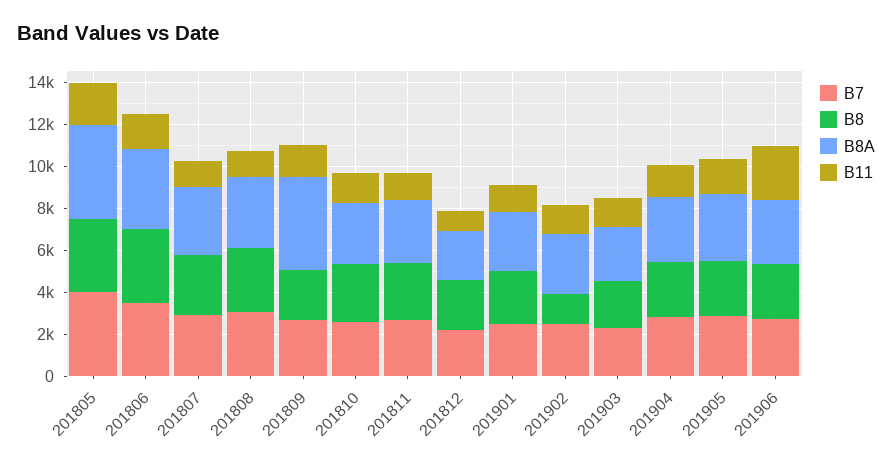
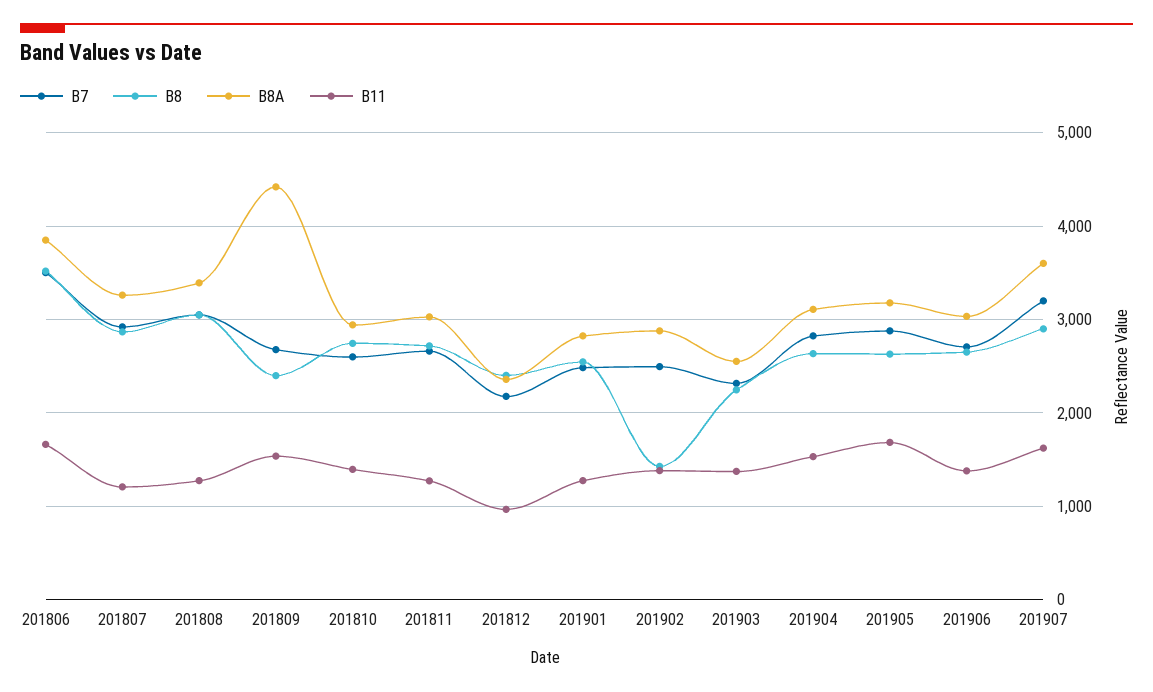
B7, 201805: 4000 -> none
B8, 201805: 3500 -> none
B8A, 201805: 4500 -> none
B11, 201805: 2000 -> none
B11, 201906: 2500 -> 1400
B7, 201907: none -> 3200
B8, 201907: none -> 2900
B8A, 201907: none -> 3600
B11, 201907: none -> 1600

